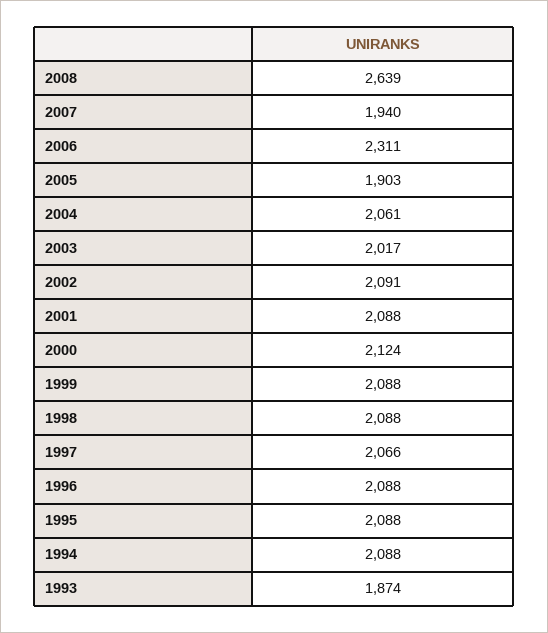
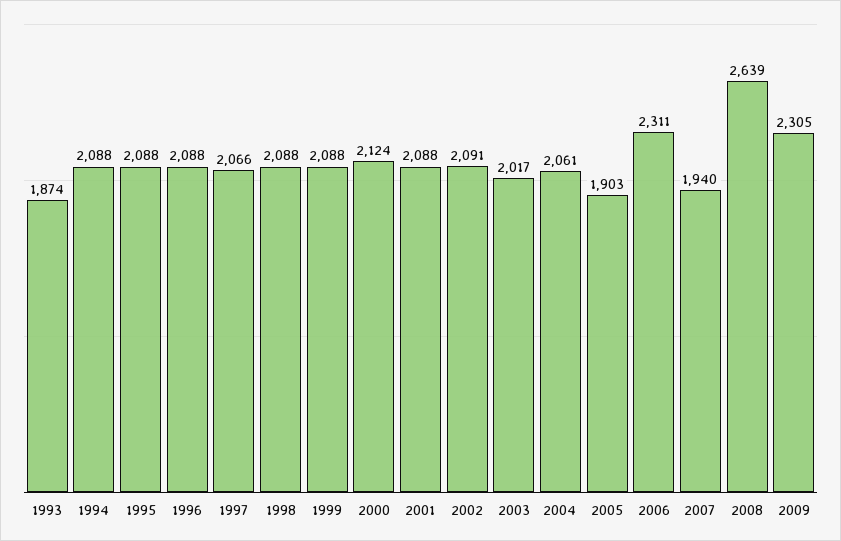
2009: none -> 2305

